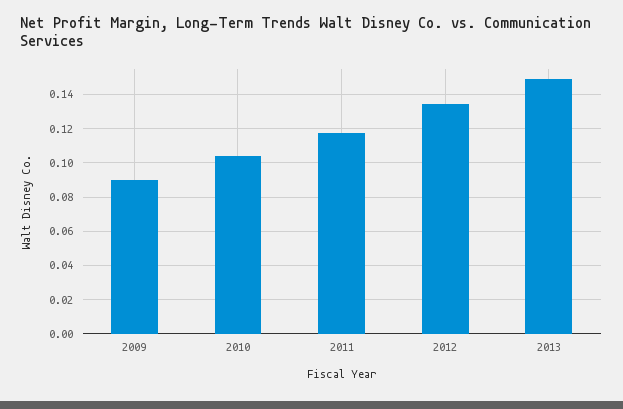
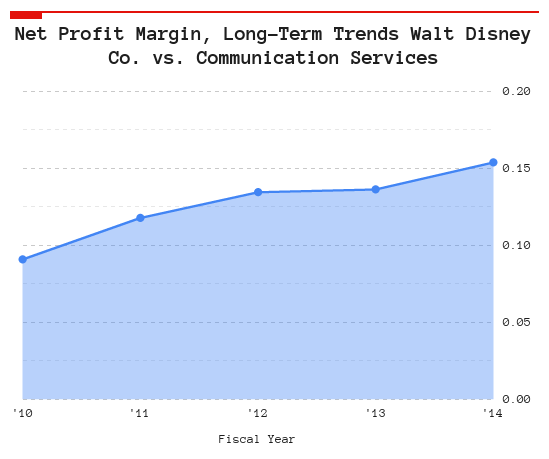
2009: 0.09 -> none
2010: 0.105 -> 0.09
2013: 0.15 -> 0.135
'14: none -> 0.155

